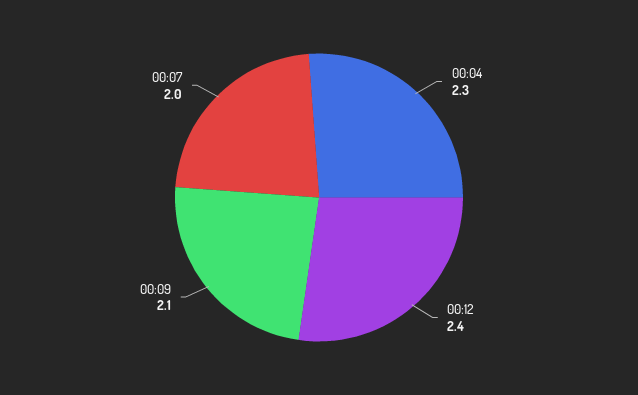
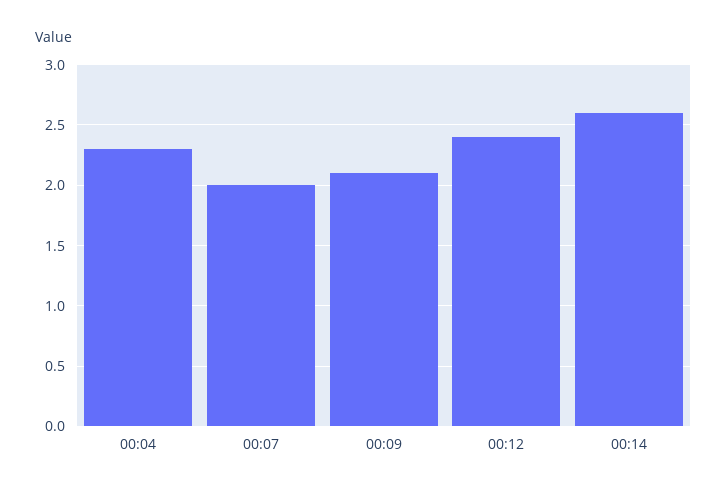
00:14: none -> 2.6

